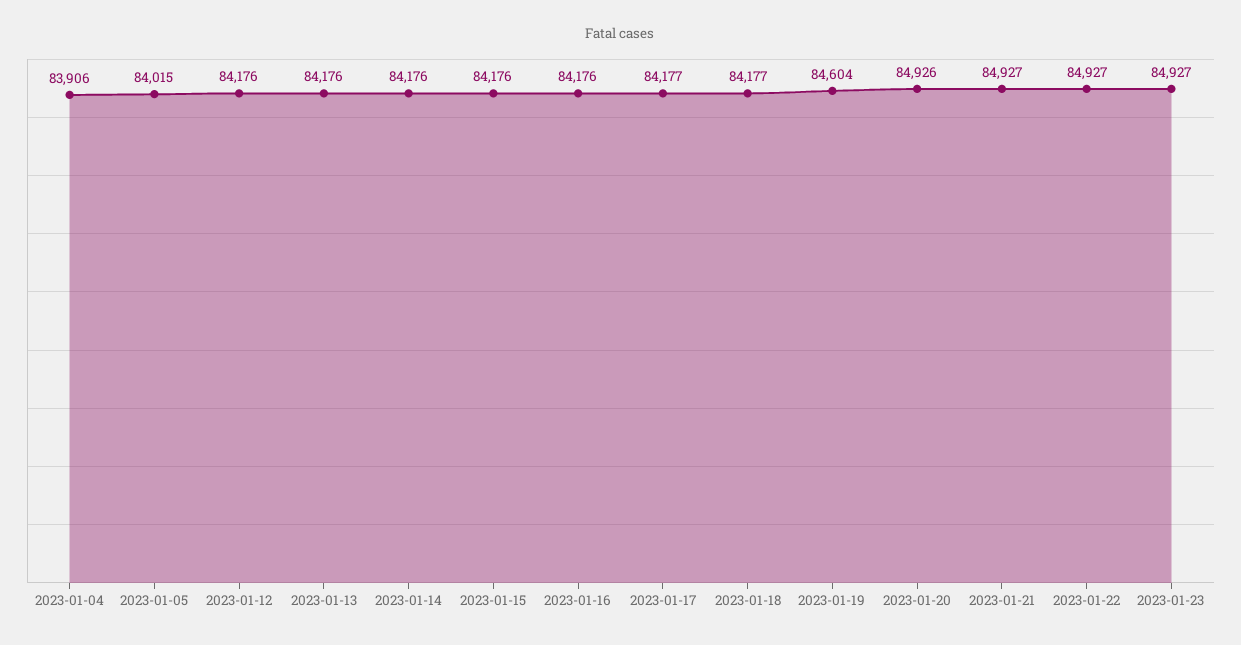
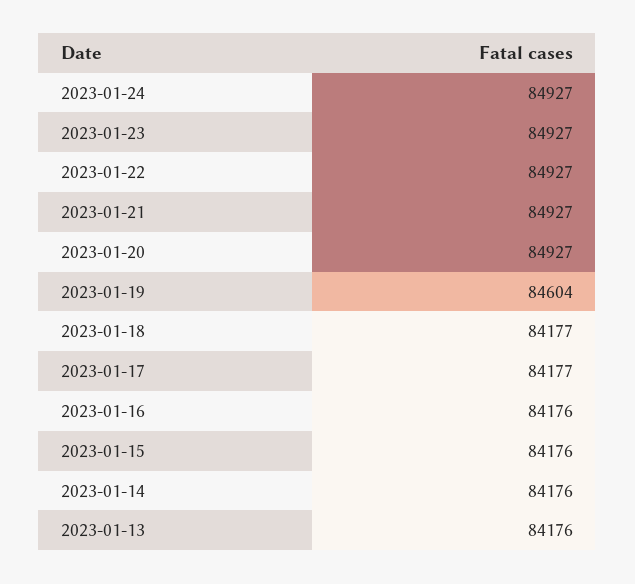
2023-01-04: 83906 -> none
2023-01-05: 84015 -> none
2023-01-12: 84176 -> none
2023-01-20: 84926 -> 84927
2023-01-24: none -> 84927

